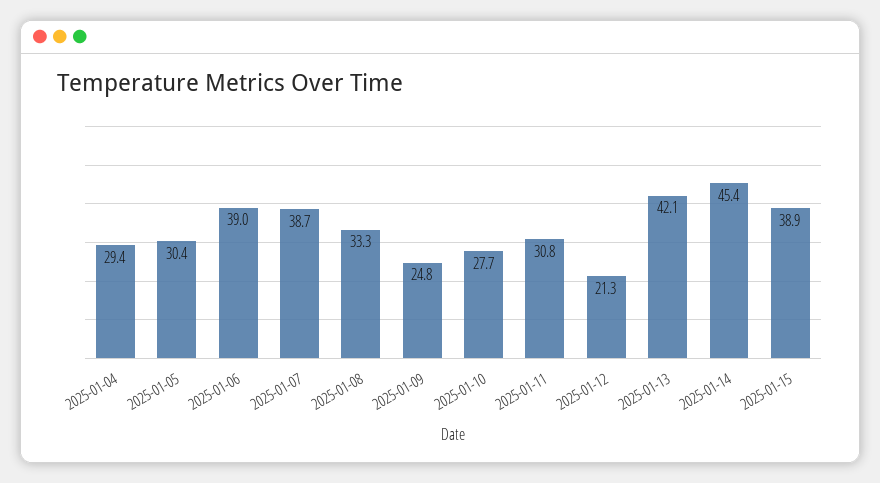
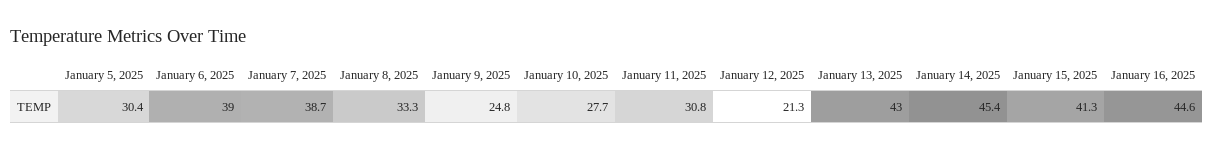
2025-01-04: 29.4 -> none
2025-01-13: 42.1 -> 43
2025-01-15: 38.9 -> 41.3
January 16, 2025: none -> 44.6

